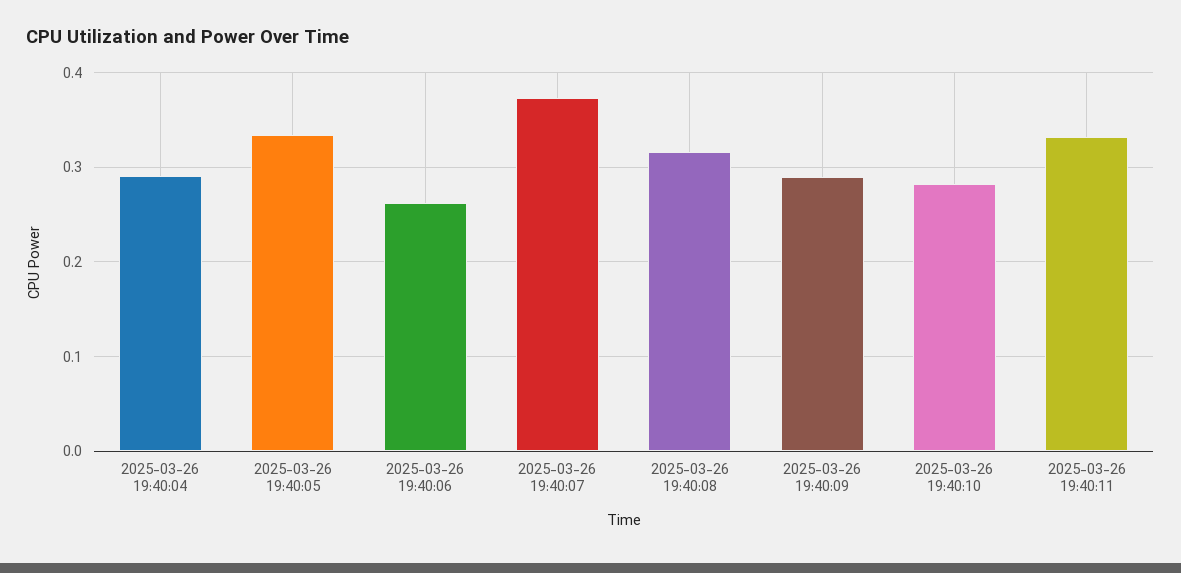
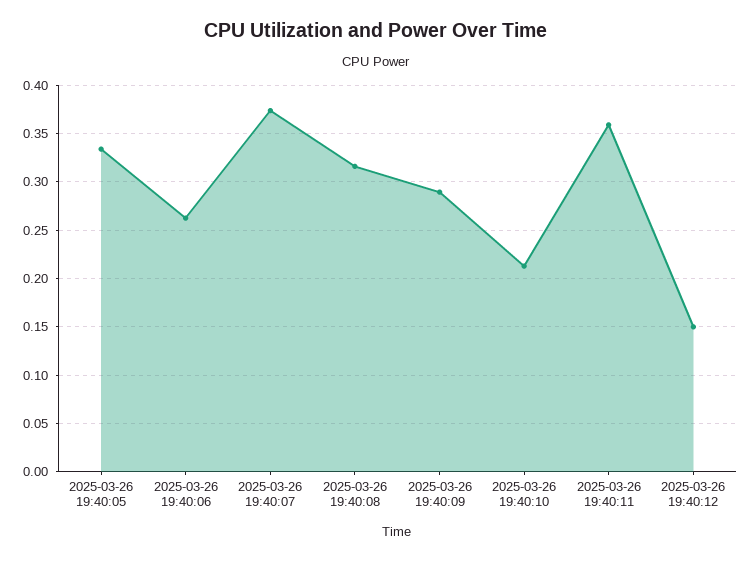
2025-03-26 19:40:04: 0.29 -> none
2025-03-26 19:40:10: 0.28 -> 0.21
2025-03-26 19:40:11: 0.33 -> 0.36
2025-03-26 19:40:12: none -> 0.15

